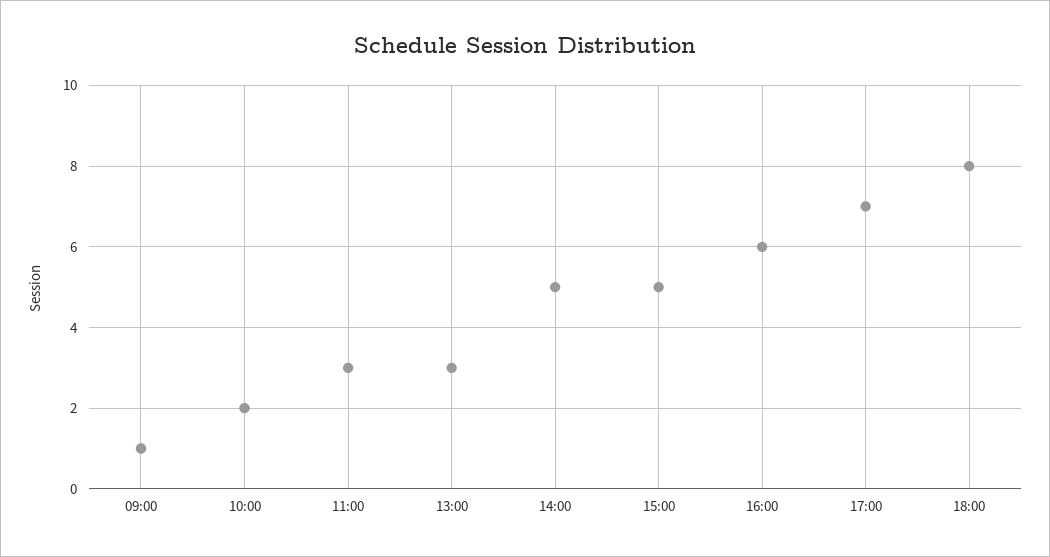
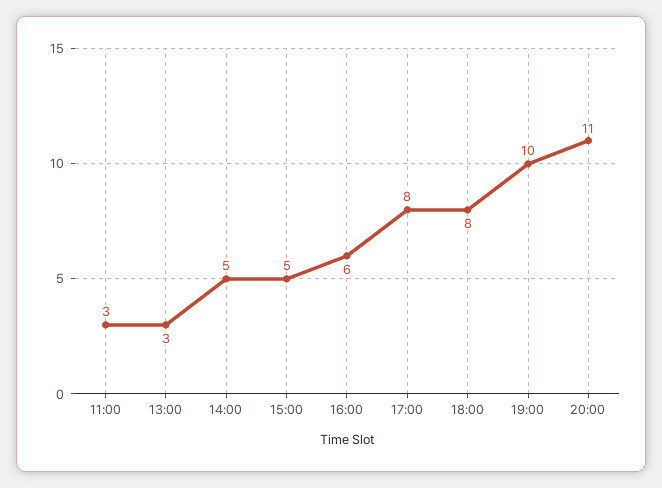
09:00: 1 -> none
10:00: 2 -> none
17:00: 7 -> 8
19:00: none -> 10
20:00: none -> 11

